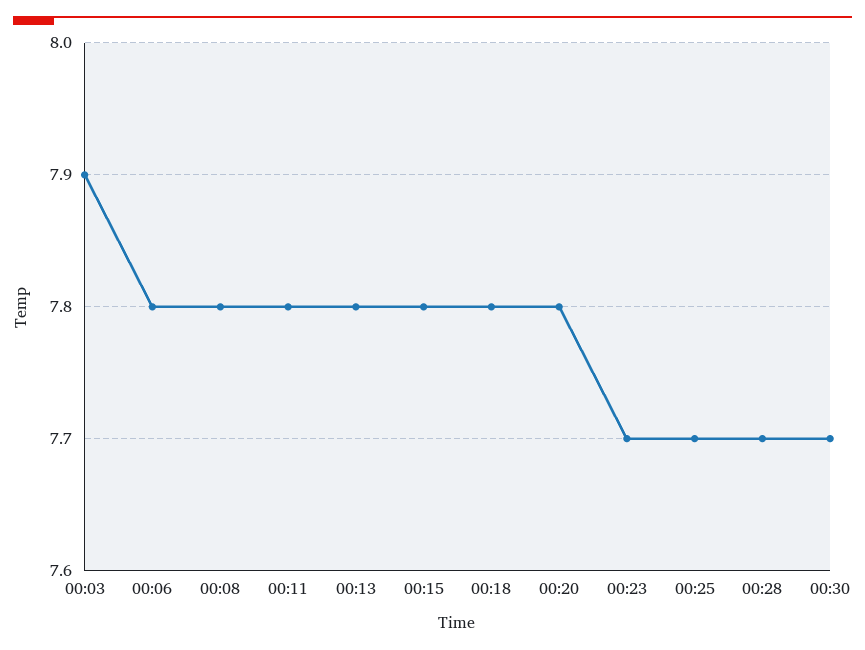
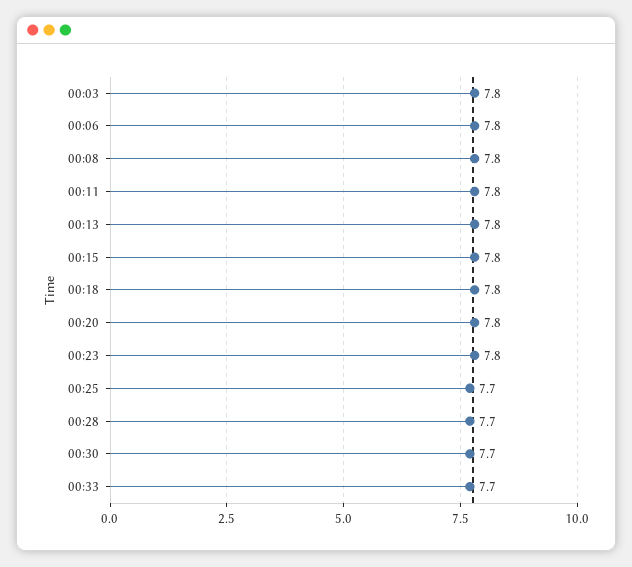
00:03: 7.9 -> 7.8
00:23: 7.7 -> 7.8
00:33: none -> 7.7

